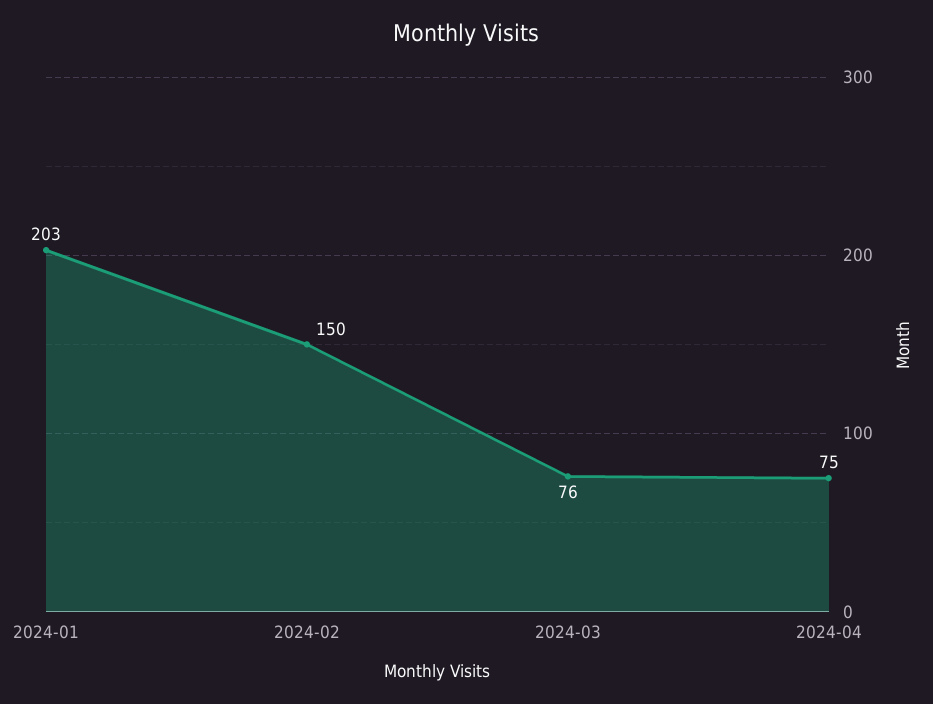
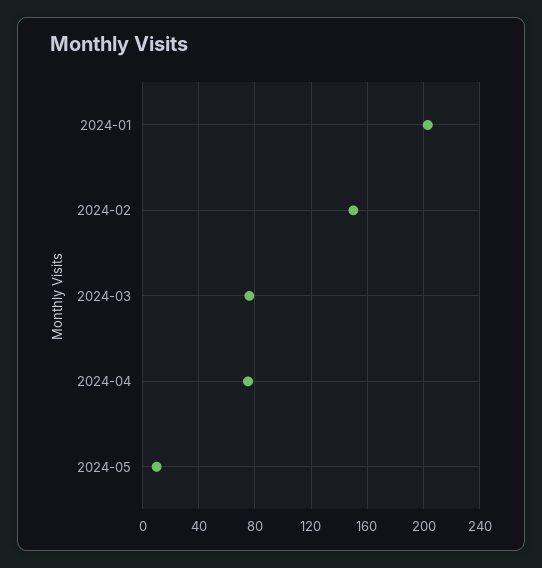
2024-05: none -> 10

